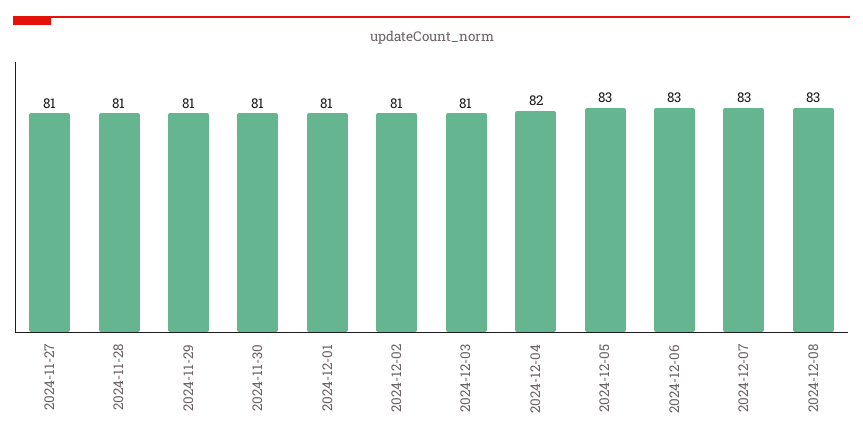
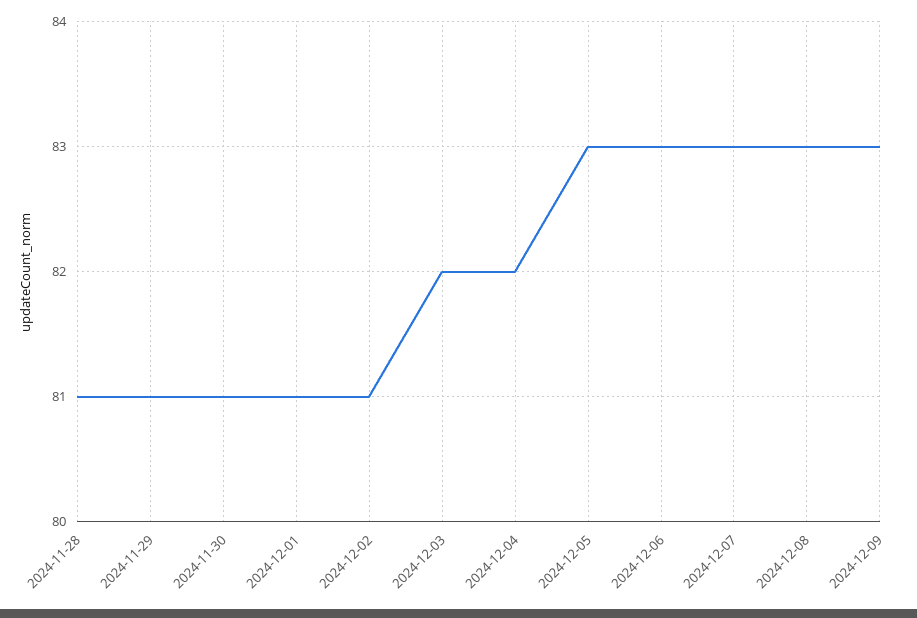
2024-11-27: 81 -> none
2024-12-03: 81 -> 82
2024-12-09: none -> 83

